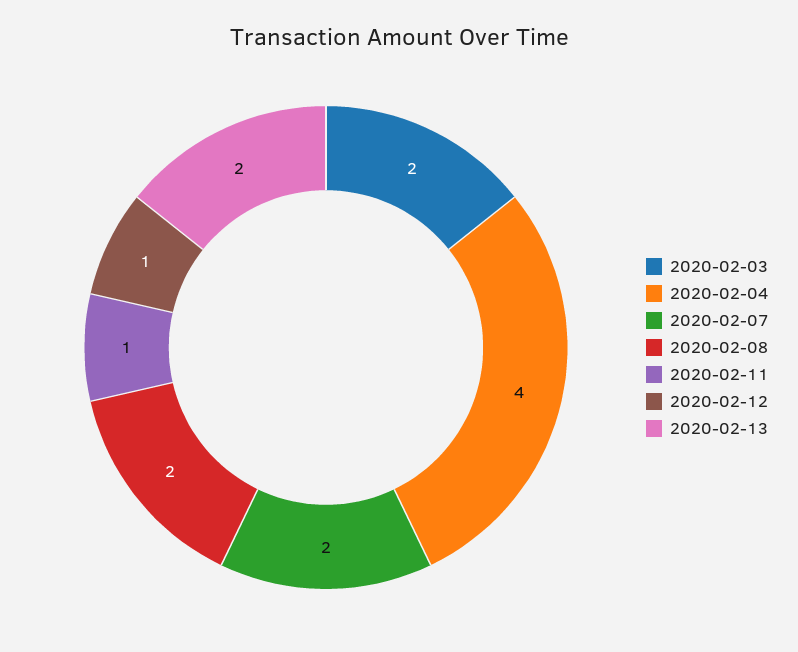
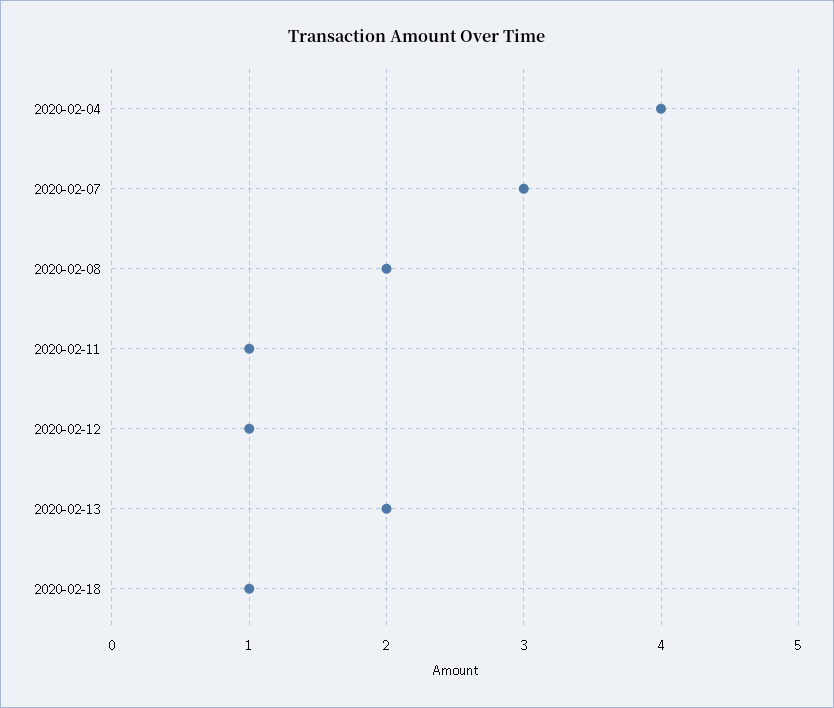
2020-02-03: 2 -> none
2020-02-07: 2 -> 3
2020-02-18: none -> 1

